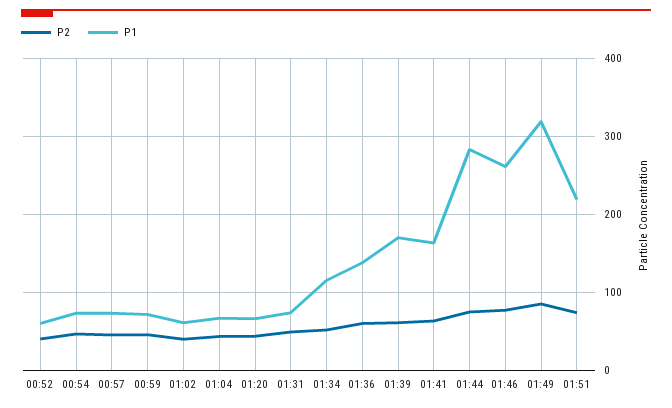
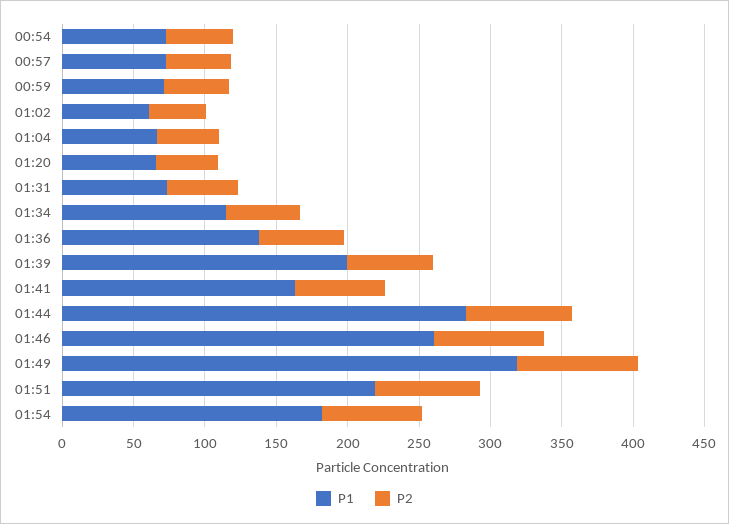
P2, 00:52: 40 -> none
P1, 00:52: 60 -> none
P1, 01:39: 170 -> 200
P1, 01:54: none -> 180
P2, 01:54: none -> 70

